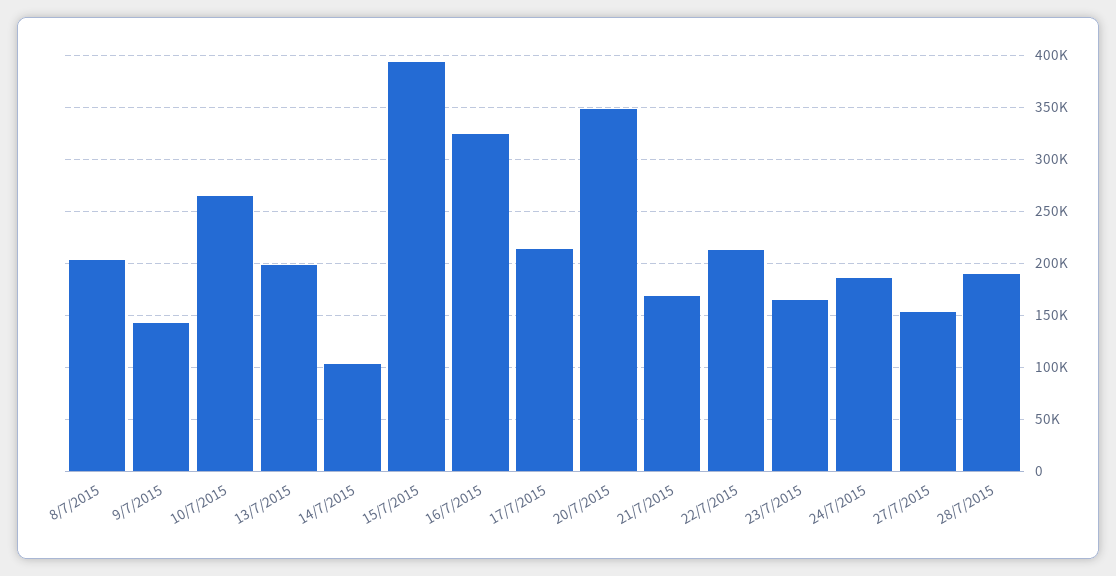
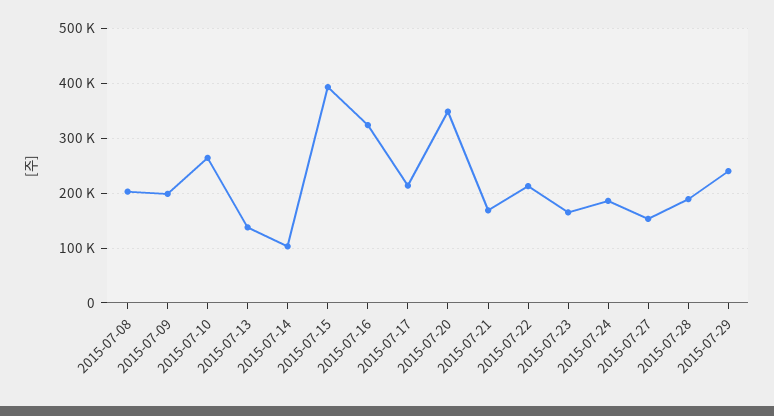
9/7/2015: 140000 -> 200000
13/7/2015: 200000 -> 140000
2015-07-29: none -> 240000

